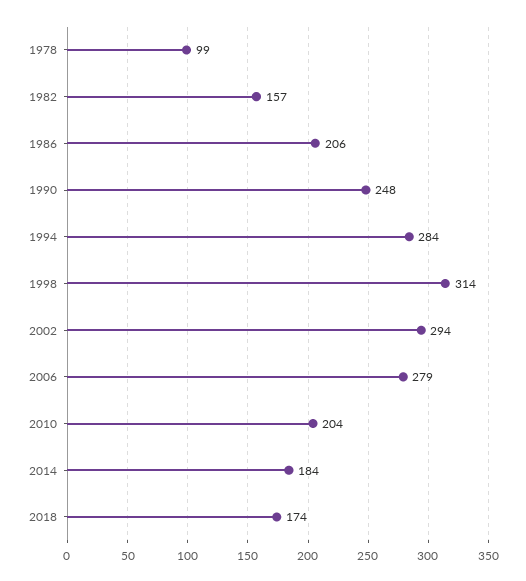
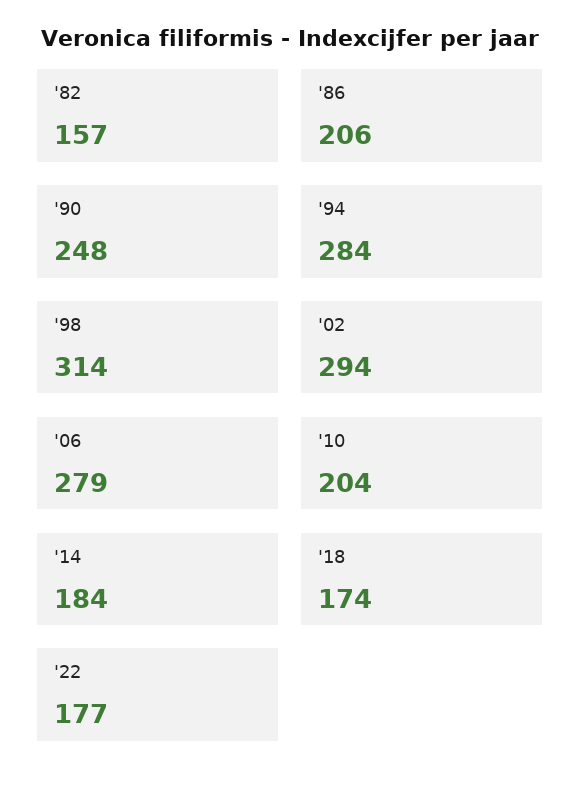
1978: 99 -> none
'22: none -> 177

